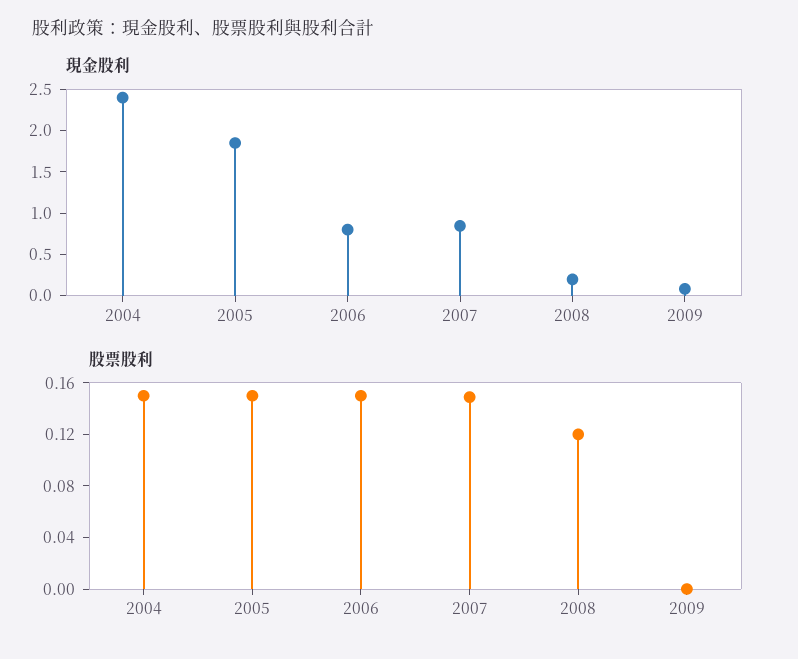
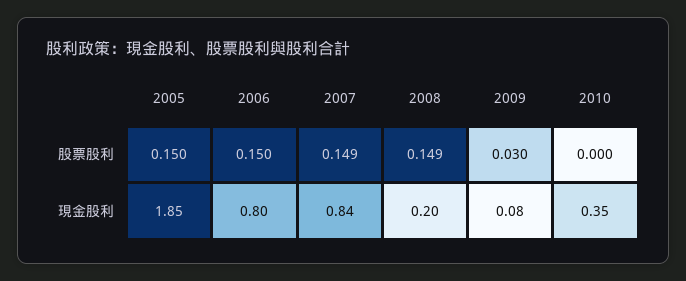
現金股利, 2004: 2.4 -> none
股票股利, 2004: 0.15 -> none
股票股利, 2008: 0.12 -> 0.149
股票股利, 2009: 0 -> 0.03
股票股利, 2010: none -> 0
現金股利, 2010: none -> 0.35

